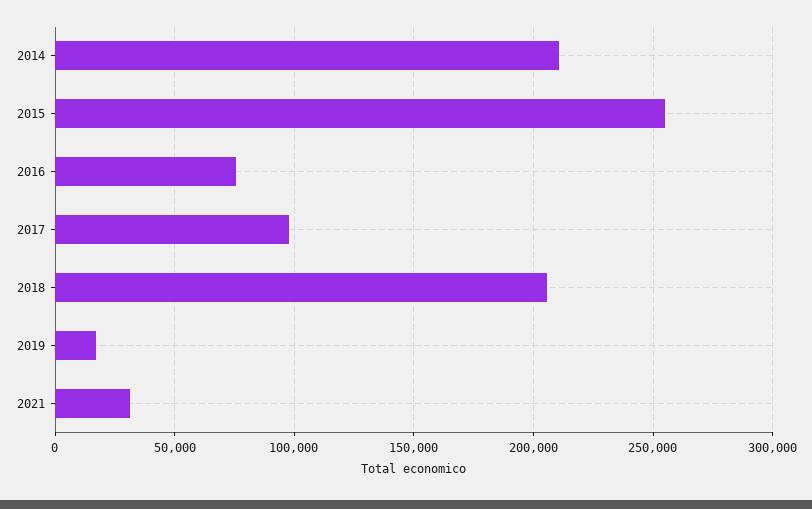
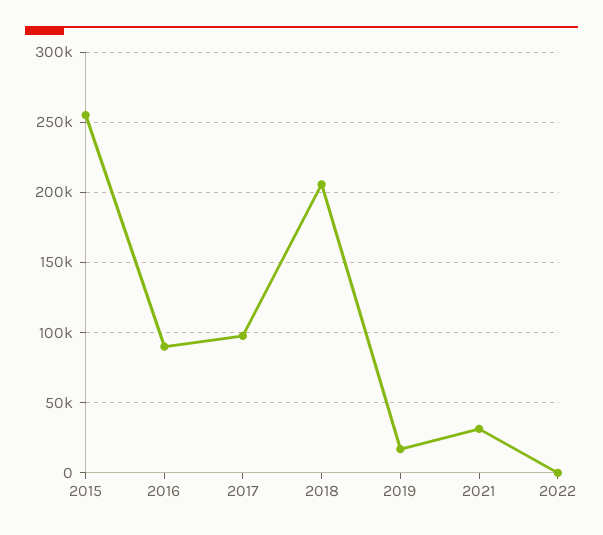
2014: 210000 -> none
2016: 75000 -> 90000
2022: none -> 0

